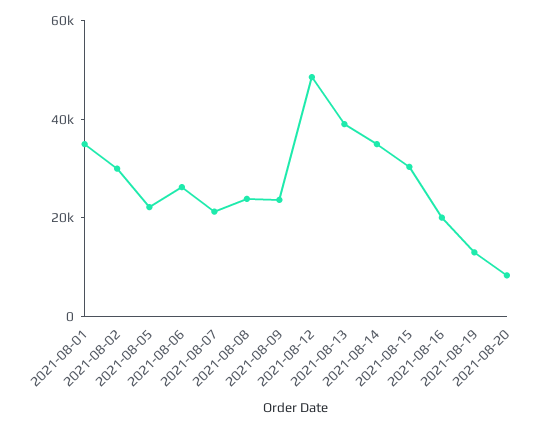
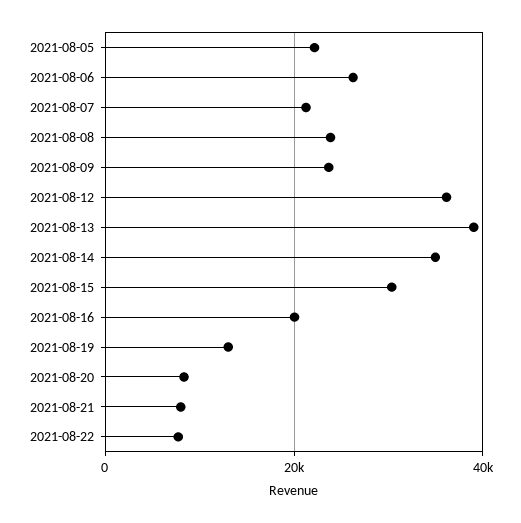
2021-08-01: 35000 -> none
2021-08-02: 30000 -> none
2021-08-12: 50000 -> 36000
2021-08-21: none -> 8000
2021-08-22: none -> 8000

